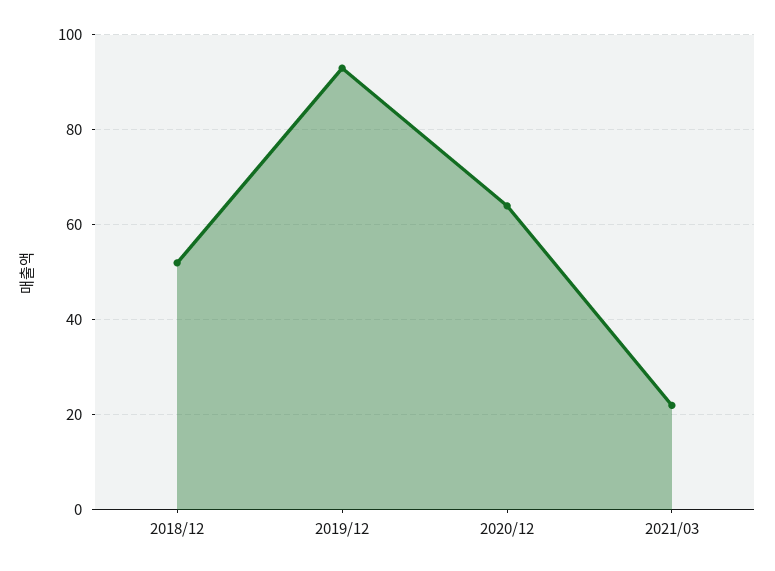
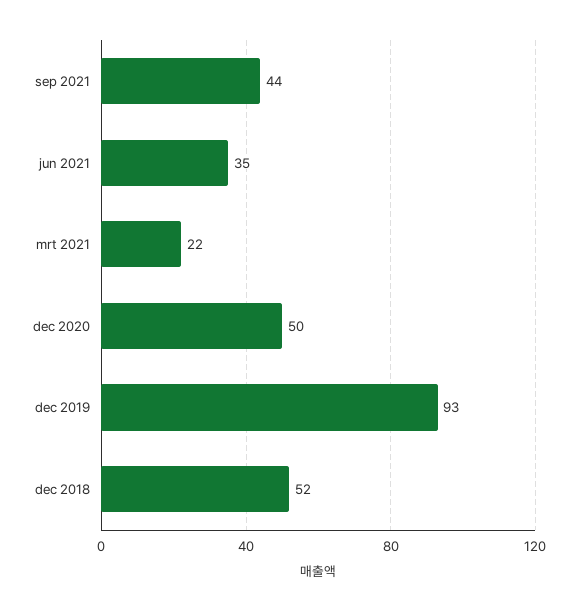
2020/12: 65 -> 50
sep 2021: none -> 44
jun 2021: none -> 35

